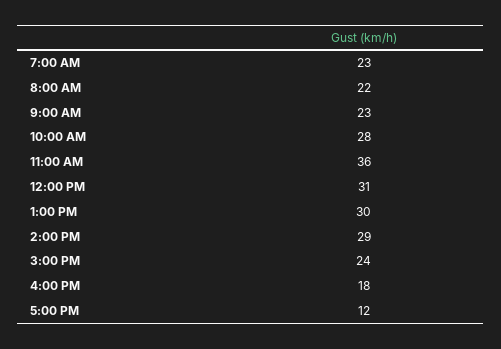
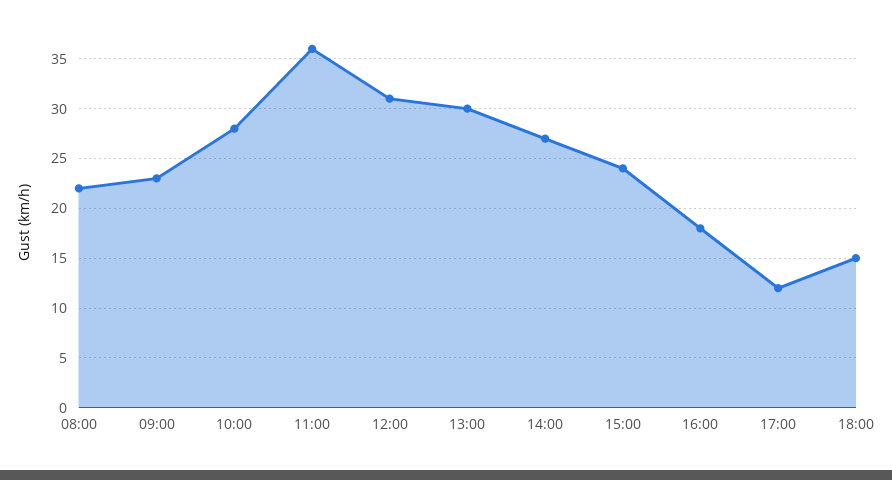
7:00 AM: 23 -> none
2:00 PM: 29 -> 27
18:00: none -> 15

